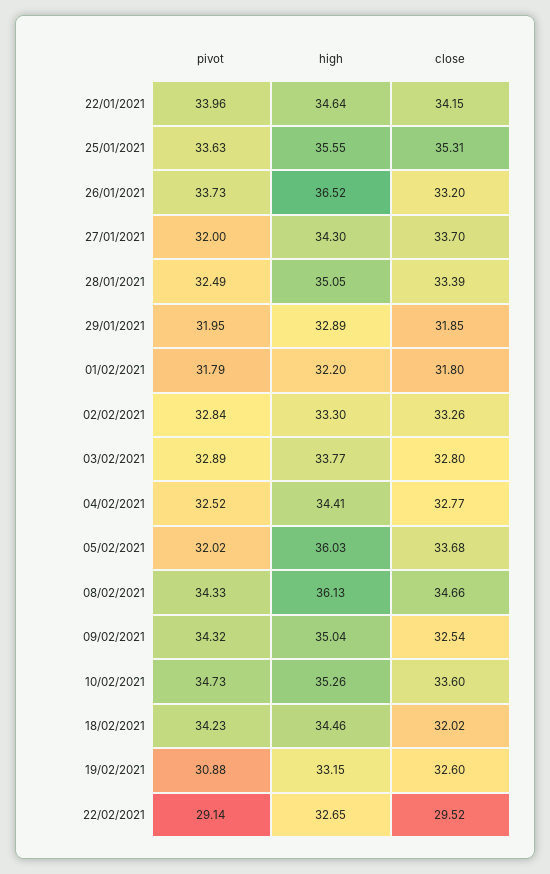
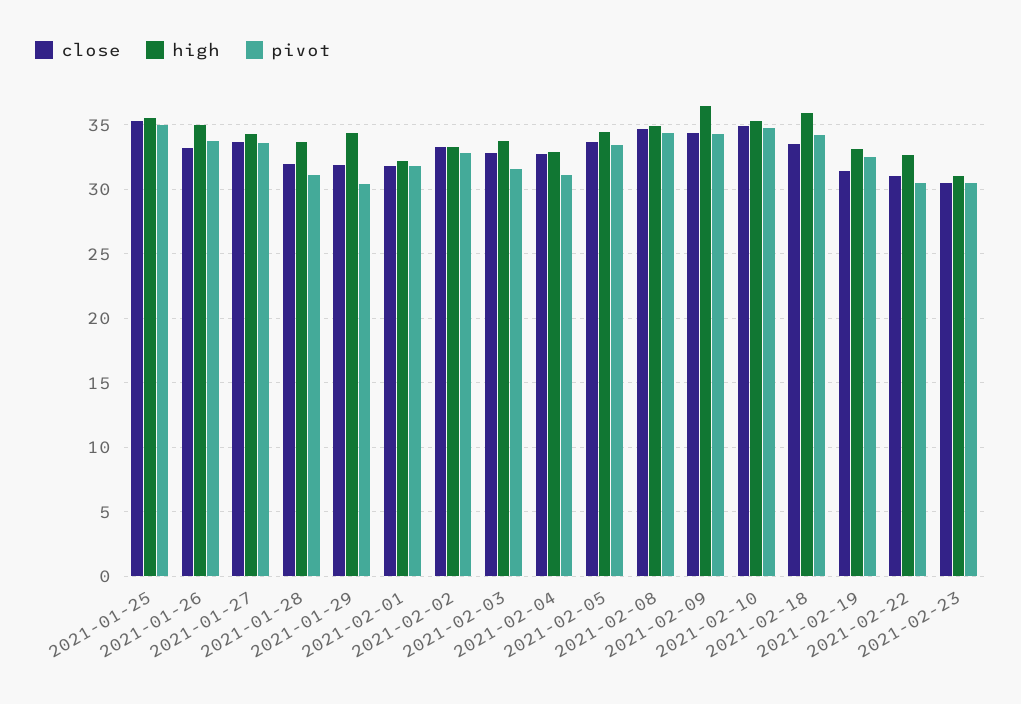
pivot, 22/01/2021: 33.96 -> none
high, 22/01/2021: 34.64 -> none
close, 22/01/2021: 34.15 -> none
pivot, 25/01/2021: 33.63 -> 35
high, 26/01/2021: 36.52 -> 35
pivot, 27/01/2021: 32 -> 33.5
pivot, 28/01/2021: 32.49 -> 31
high, 28/01/2021: 35.05 -> 33.5
close, 28/01/2021: 33.39 -> 32
pivot, 29/01/2021: 31.95 -> 30.5
high, 29/01/2021: 32.89 -> 34.5
pivot, 03/02/2021: 32.89 -> 31.5
pivot, 04/02/2021: 32.52 -> 31
high, 04/02/2021: 34.41 -> 33
pivot, 05/02/2021: 32.02 -> 33.5
high, 05/02/2021: 36.03 -> 34.5
high, 08/02/2021: 36.13 -> 35
high, 09/02/2021: 35.04 -> 36.5
close, 09/02/2021: 32.54 -> 34.5
close, 10/02/2021: 33.6 -> 35
high, 18/02/2021: 34.46 -> 36
close, 18/02/2021: 32.02 -> 33.5
pivot, 19/02/2021: 30.88 -> 32.5
close, 19/02/2021: 32.6 -> 31.5
pivot, 22/02/2021: 29.14 -> 30.5
close, 22/02/2021: 29.52 -> 31
close, 2021-02-23: none -> 30.5
high, 2021-02-23: none -> 31
pivot, 2021-02-23: none -> 30.5

